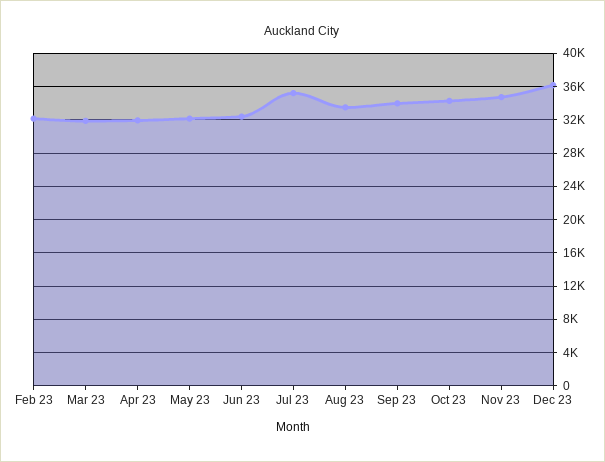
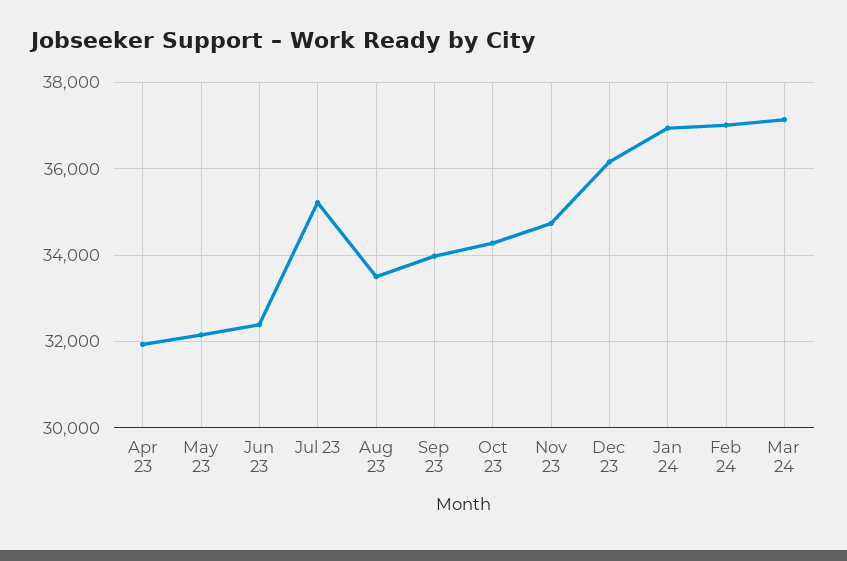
Feb 23: 32000 -> none
Mar 23: 32000 -> none
Jan 24: none -> 37000
Feb 24: none -> 37000
Mar 24: none -> 37200

